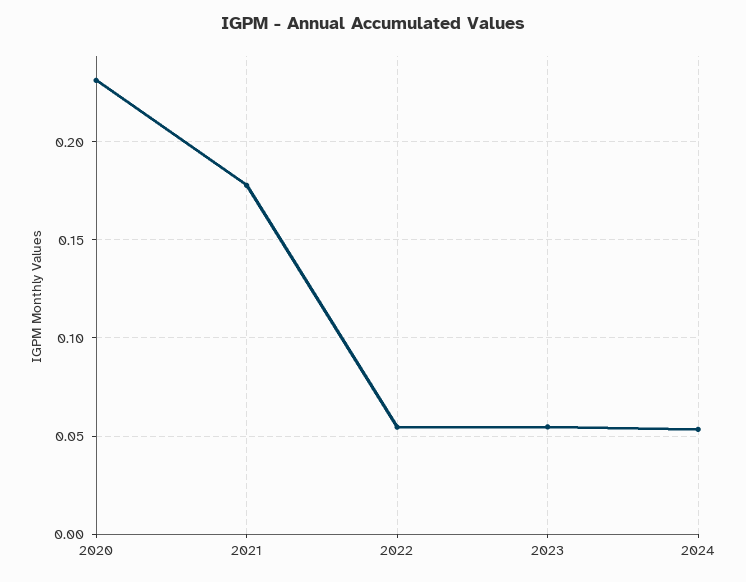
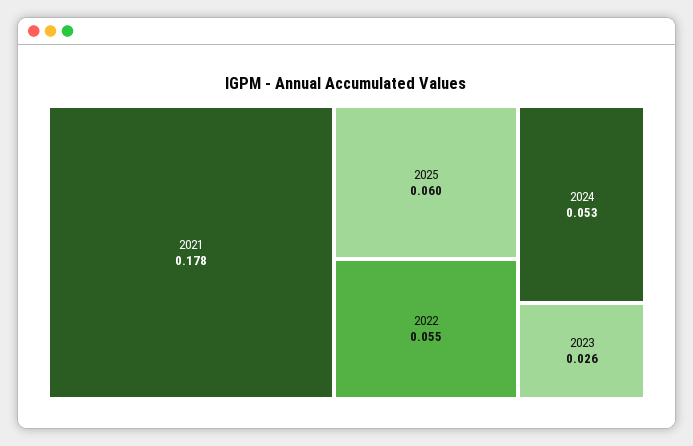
2020: 0.23 -> none
2023: 0.055 -> 0.026
2025: none -> 0.06

